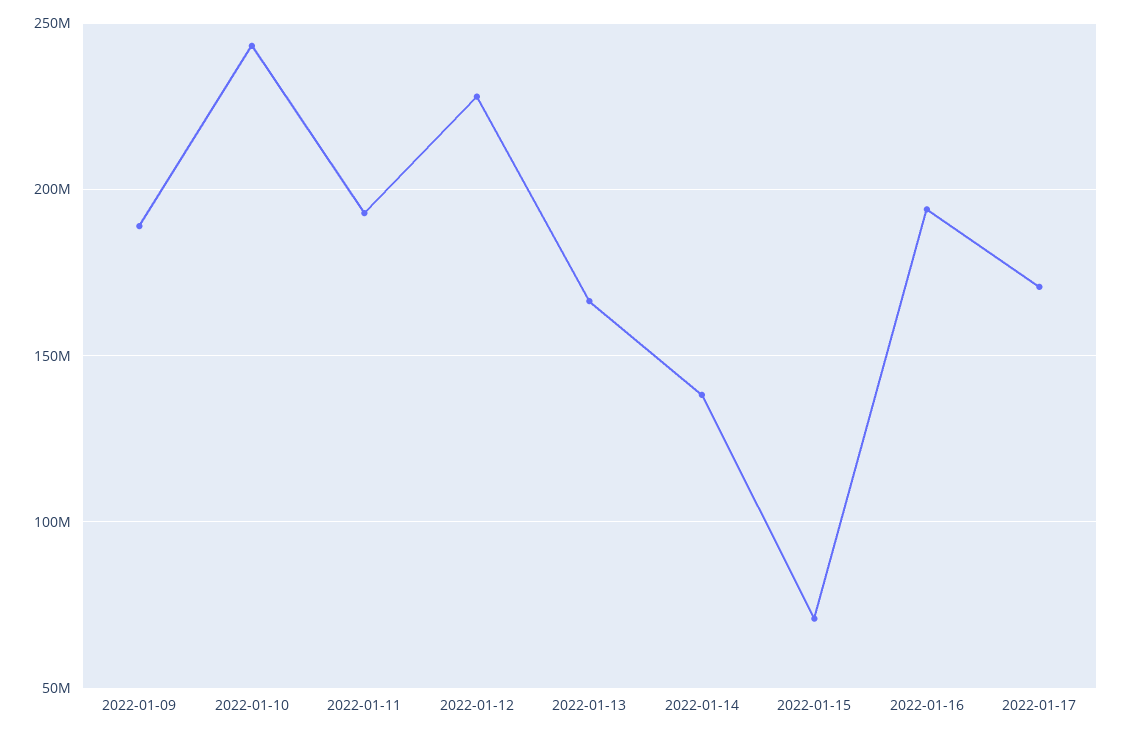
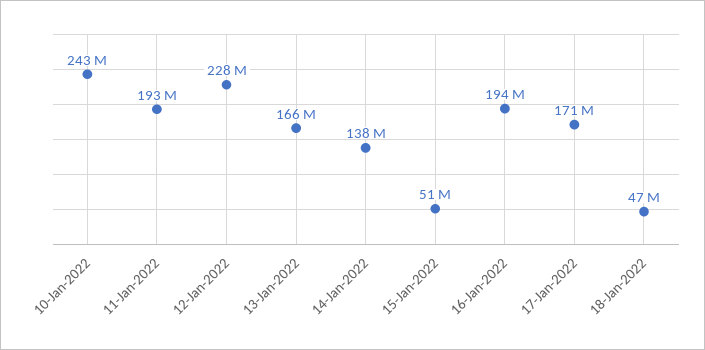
2022-01-09: 190000000 -> none
2022-01-15: 70000000 -> 51000000
18-Jan-2022: none -> 47000000

